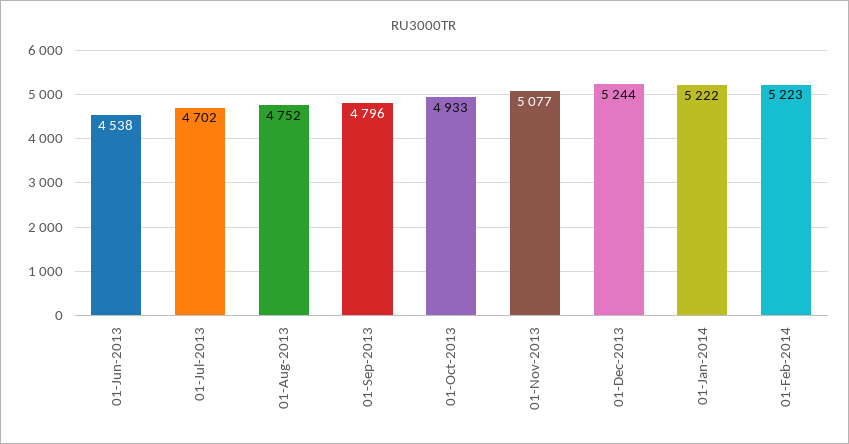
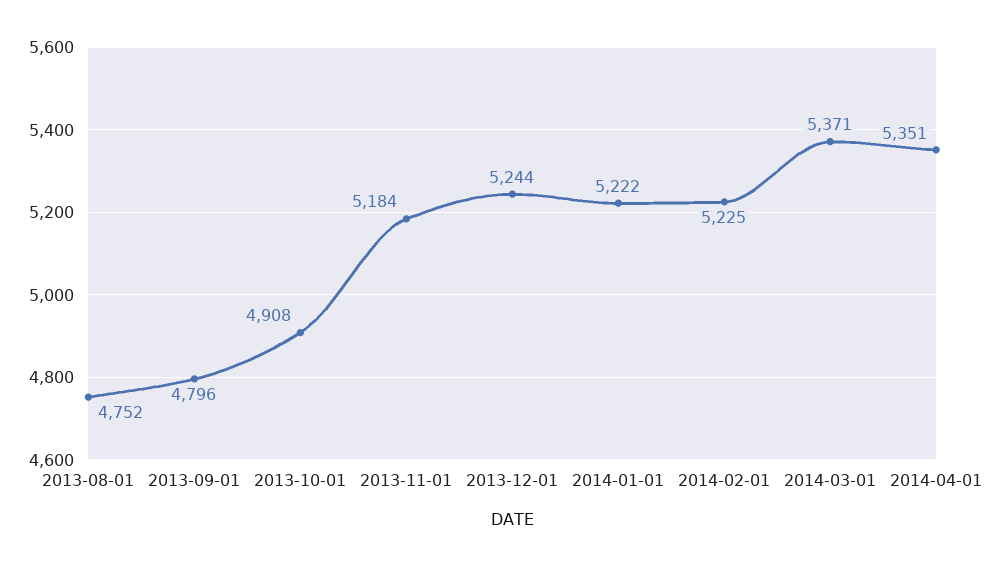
01-Jun-2013: 4538 -> none
01-Jul-2013: 4702 -> none
01-Oct-2013: 4933 -> 4908
01-Nov-2013: 5077 -> 5184
01-Feb-2014: 5223 -> 5225
2014-03-01: none -> 5371
2014-04-01: none -> 5351

